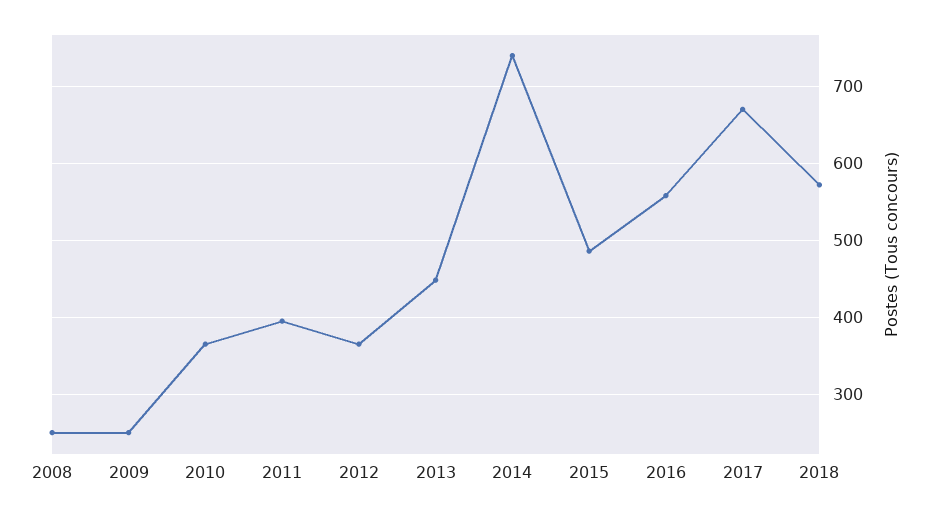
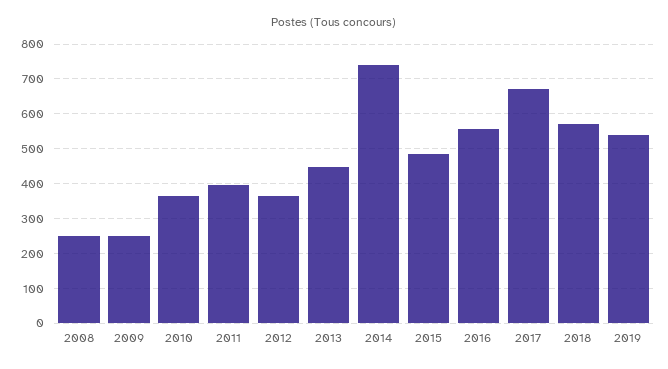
2019: none -> 540

